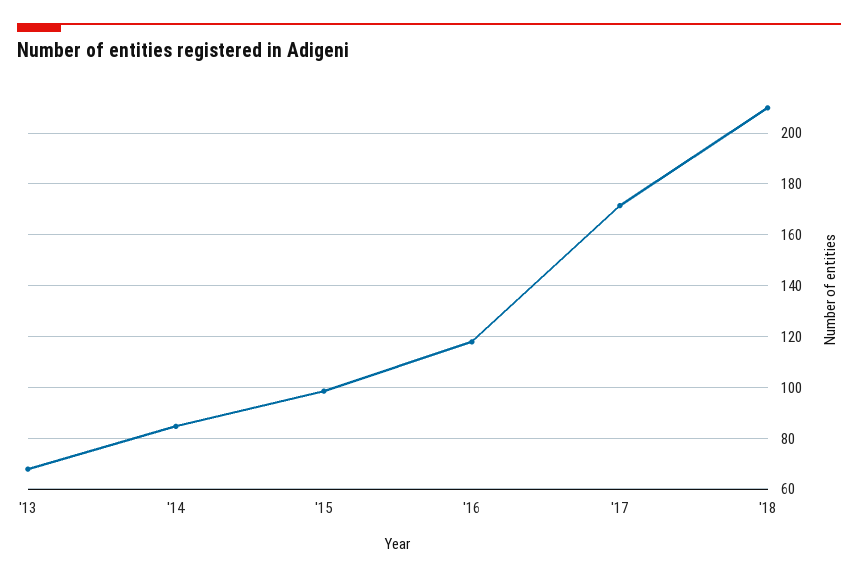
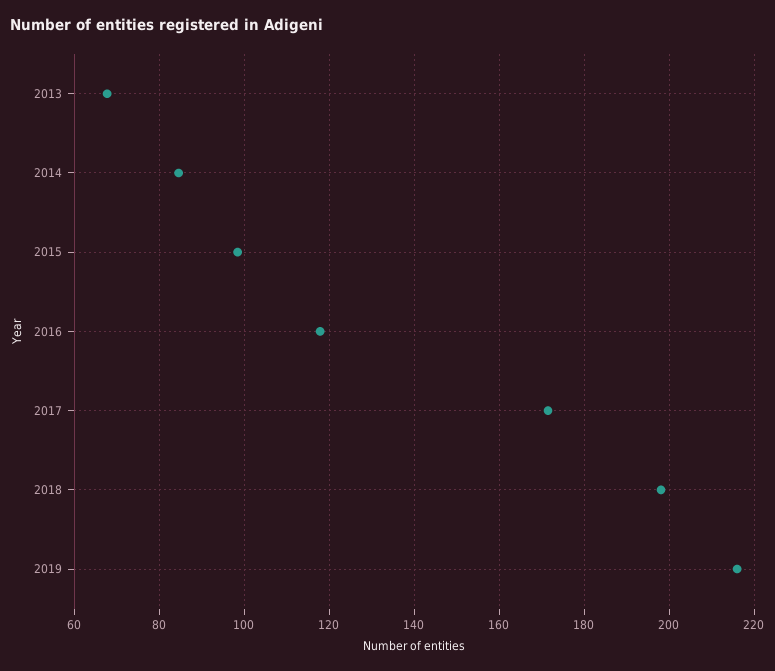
'18: 210 -> 198
2019: none -> 216

